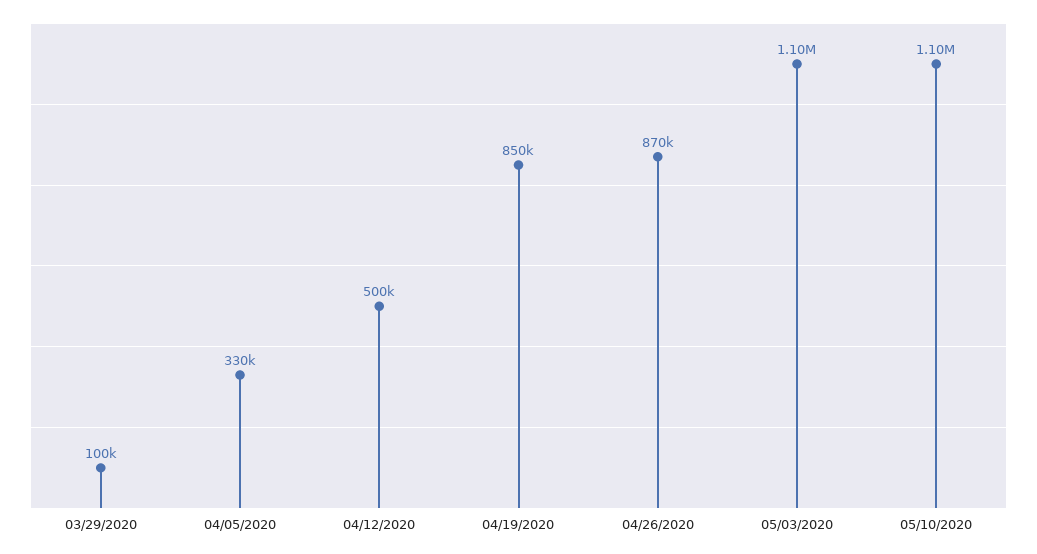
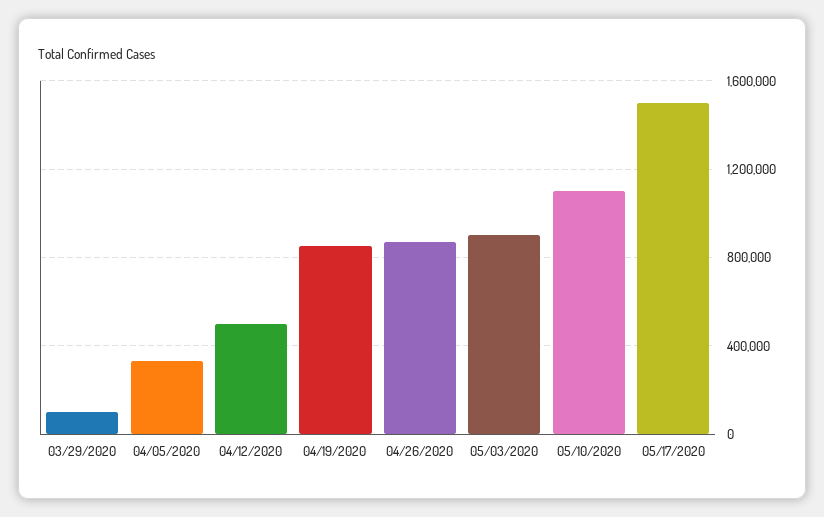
05/03/2020: 1100000 -> 900000
05/17/2020: none -> 1500000

